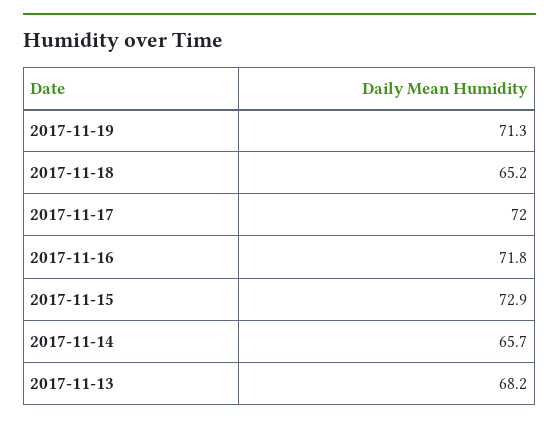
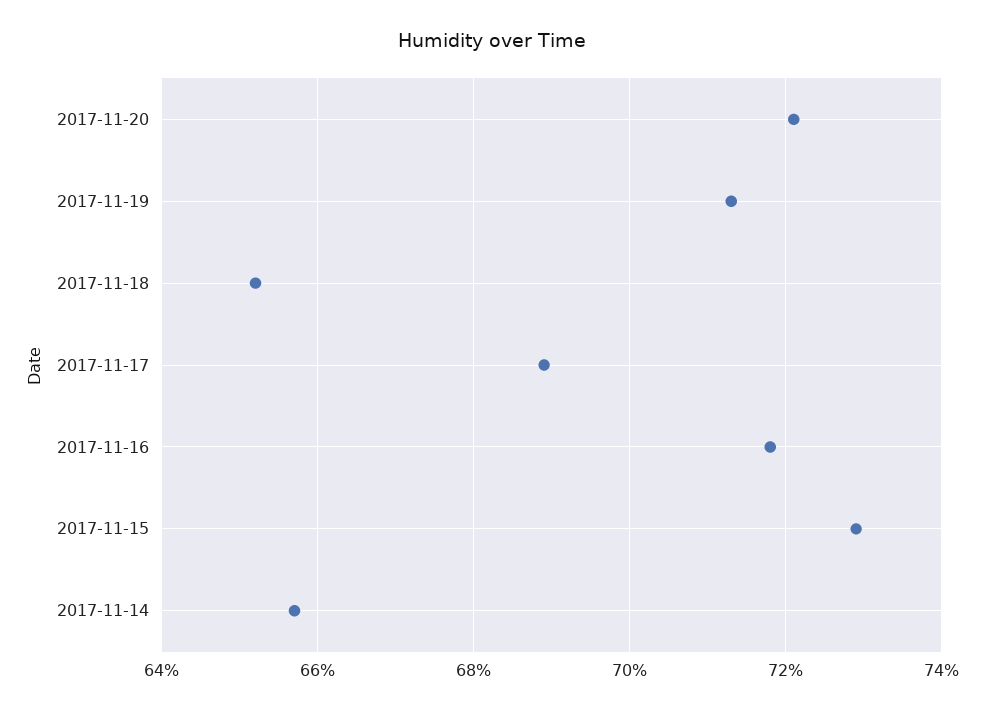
2017-11-17: 72 -> 69
2017-11-13: 68.2 -> none
2017-11-20: none -> 72

